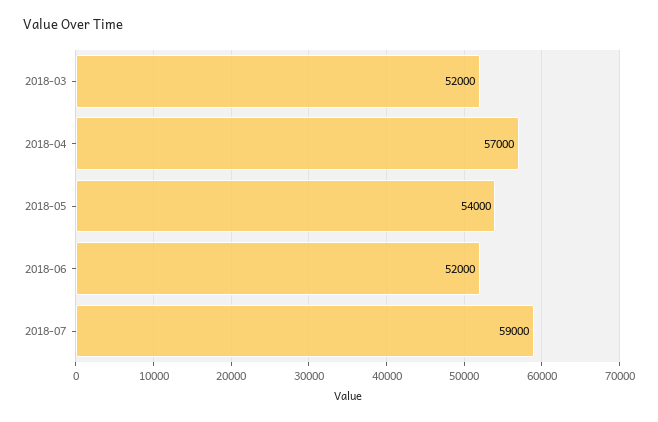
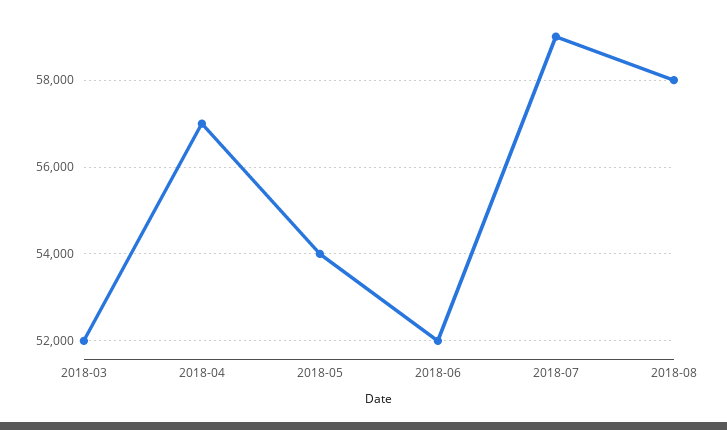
2018-08: none -> 58000

